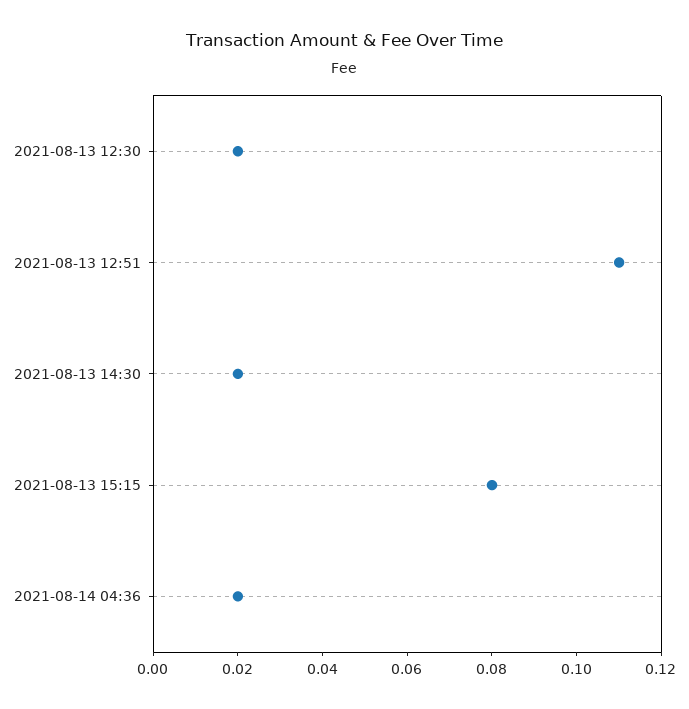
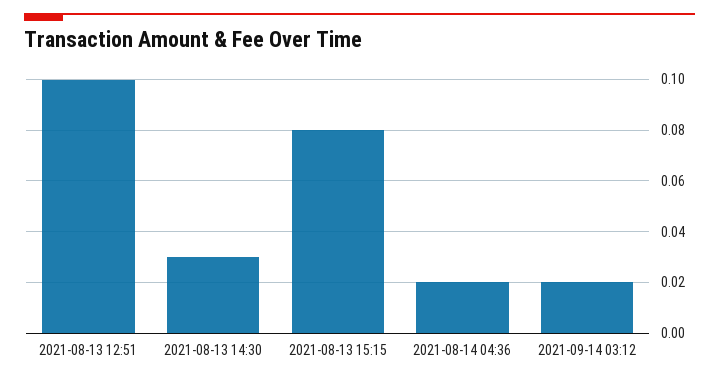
2021-08-13 12:30: 0.02 -> none
2021-08-13 12:51: 0.11 -> 0.1
2021-08-13 14:30: 0.02 -> 0.03
2021-09-14 03:12: none -> 0.02

